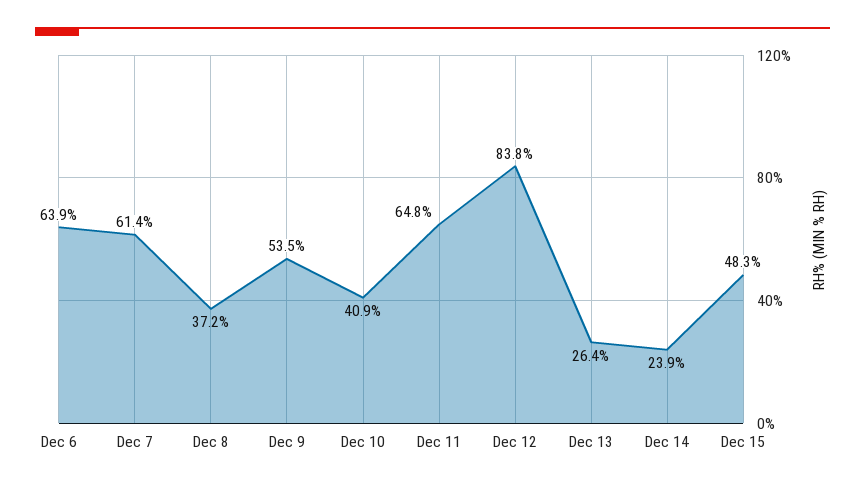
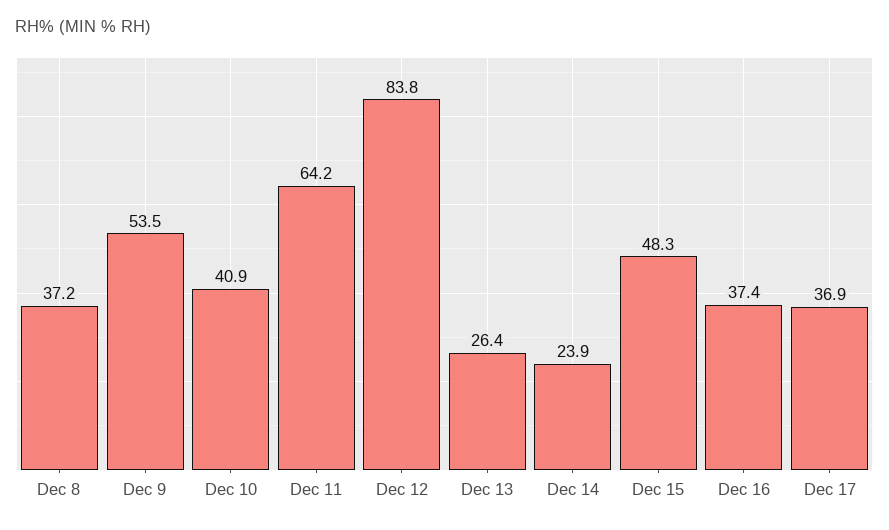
Dec 6: 63.9 -> none
Dec 7: 61.4 -> none
Dec 11: 64.8 -> 64.2
Dec 16: none -> 37.4
Dec 17: none -> 36.9

